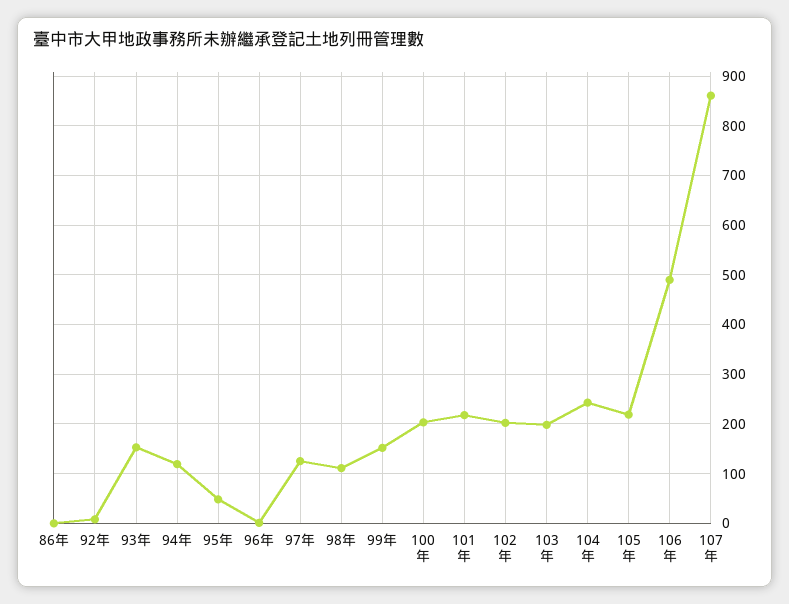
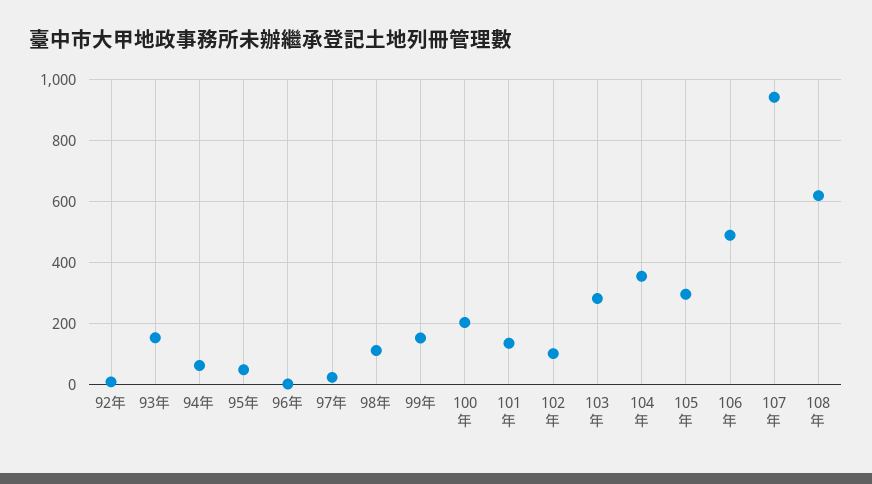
86年: 0 -> none
94年: 120 -> 60
97年: 120 -> 20
101年: 220 -> 140
102年: 200 -> 100
103年: 200 -> 280
104年: 240 -> 360
105年: 220 -> 300
107年: 860 -> 940
108年: none -> 620

